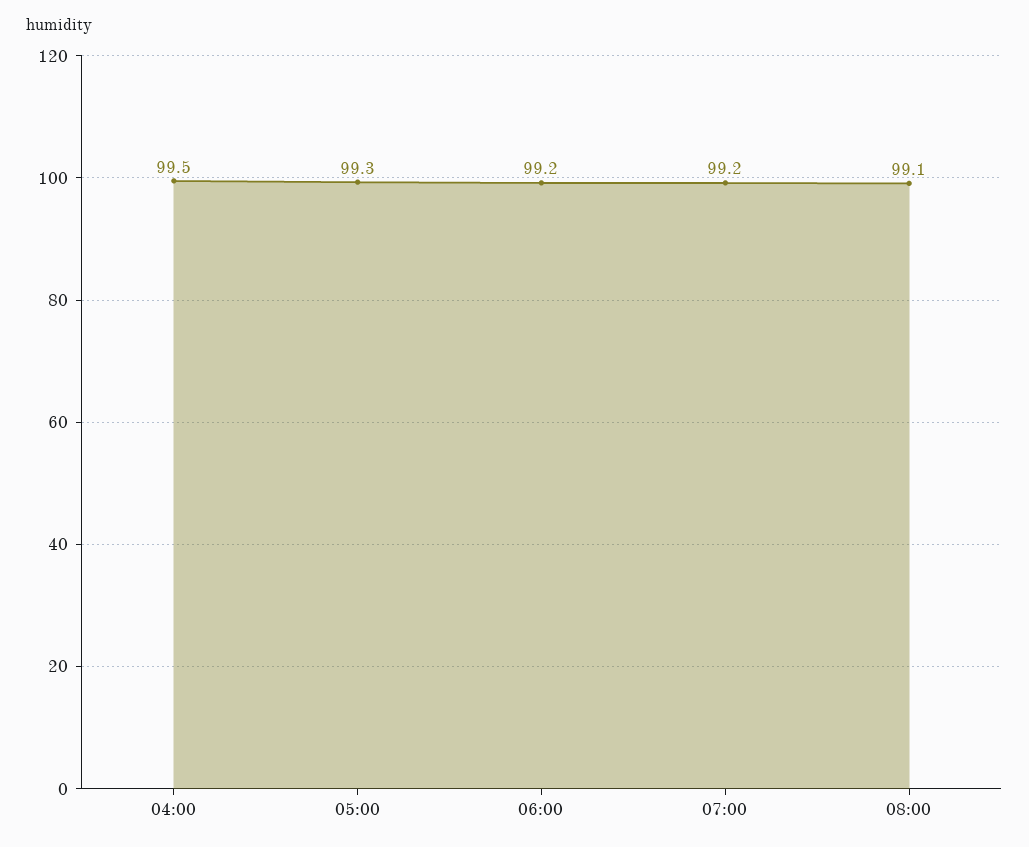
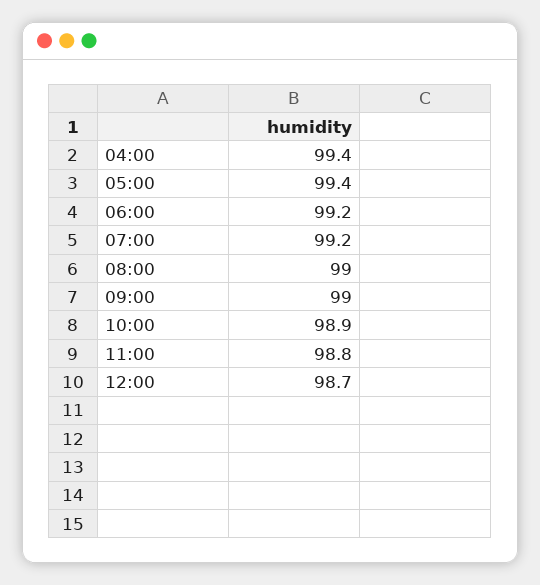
04:00: 99.5 -> 99.4
05:00: 99.3 -> 99.4
08:00: 99.1 -> 99
09:00: none -> 99
10:00: none -> 98.9
11:00: none -> 98.8
12:00: none -> 98.7

